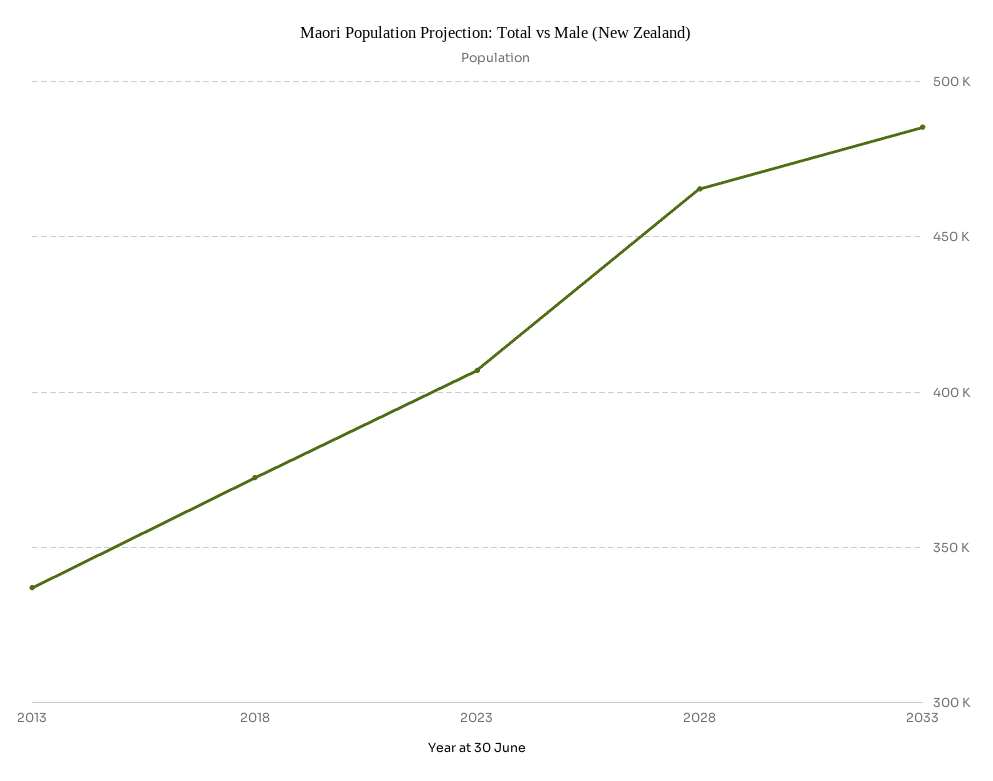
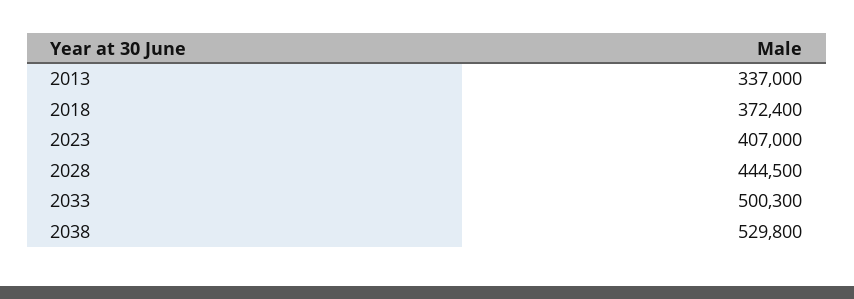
2028: 465000 -> 444500
2033: 485000 -> 500300
2038: none -> 529800

